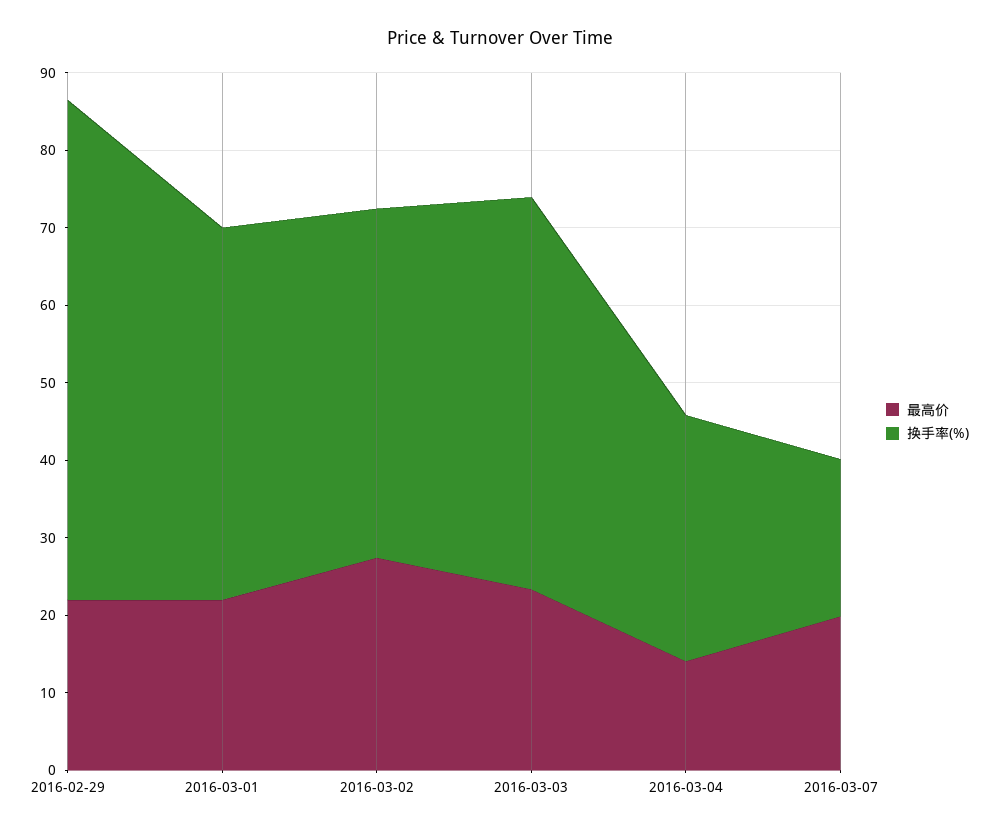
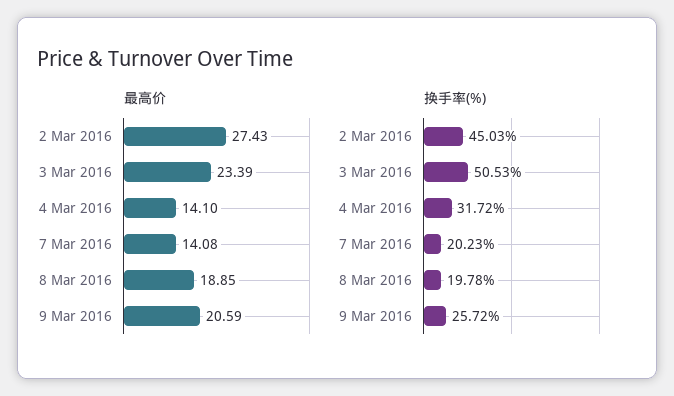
最高价, 2016-02-29: 22 -> none
换手率(%), 2016-02-29: 64 -> none
最高价, 2016-03-01: 22 -> none
换手率(%), 2016-03-01: 48 -> none
最高价, 2016-03-07: 20 -> 14.08
最高价, 8 Mar 2016: none -> 18.85
最高价, 9 Mar 2016: none -> 20.59
换手率(%), 8 Mar 2016: none -> 19.78
换手率(%), 9 Mar 2016: none -> 25.72

